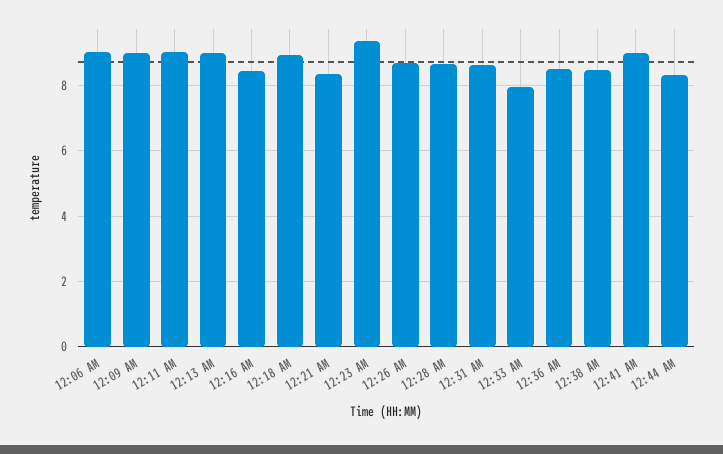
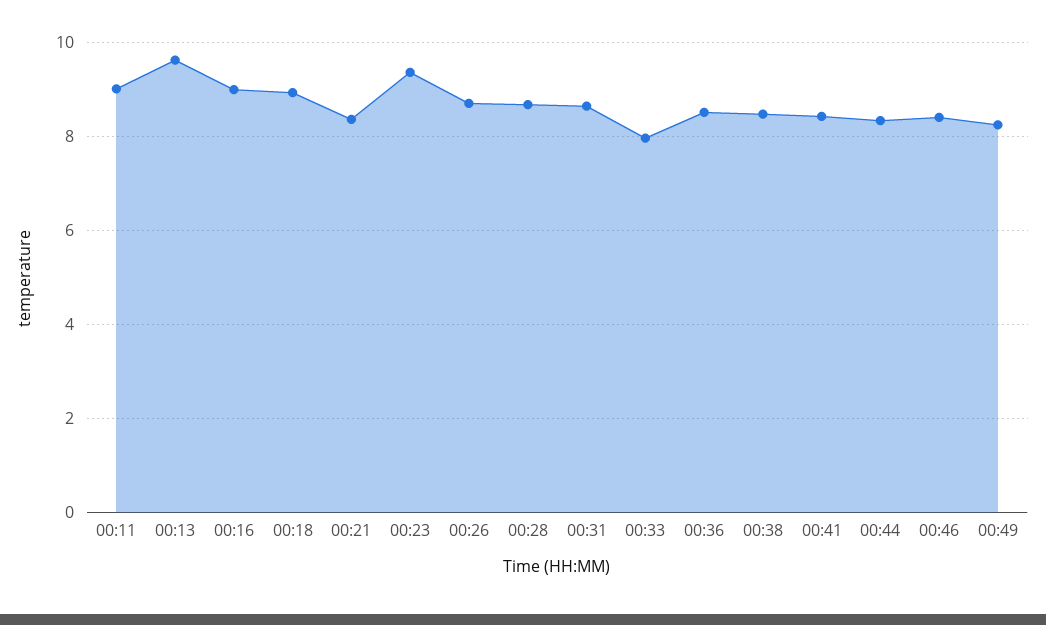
12:06 AM: 9 -> none
12:09 AM: 9 -> none
12:13 AM: 9 -> 9.6
12:16 AM: 8.4 -> 9
12:41 AM: 9 -> 8.4
00:46: none -> 8.4
00:49: none -> 8.2

